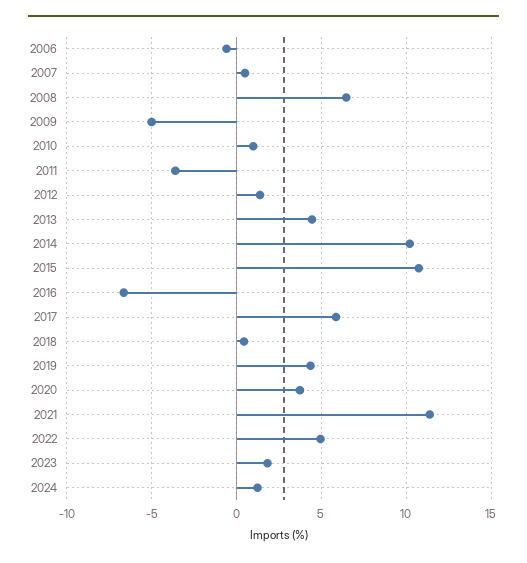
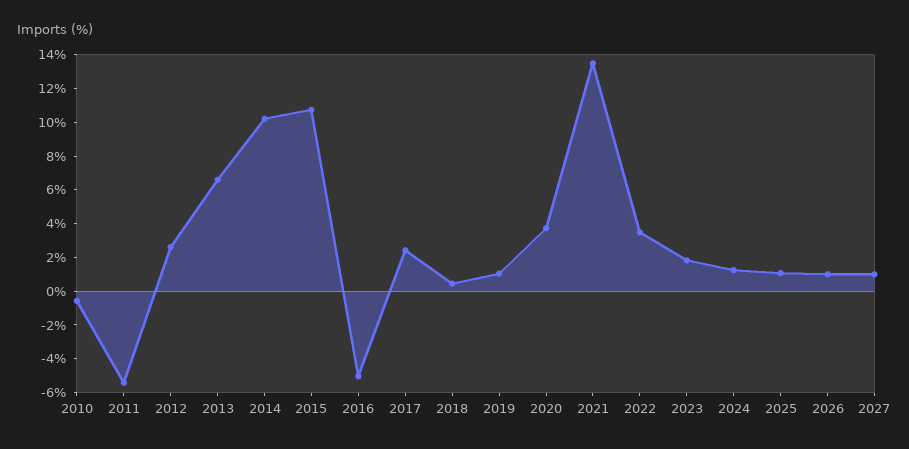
2006: -0.5 -> none
2007: 0.5 -> none
2008: 6.5 -> none
2009: -5 -> none
2010: 1 -> -0.5
2011: -3.5 -> -5.5
2012: 1.5 -> 2.5
2013: 4.5 -> 6.5
2016: -6.5 -> -5
2017: 6 -> 2.5
2019: 4.5 -> 1
2021: 11.5 -> 13.5
2022: 5 -> 3.5
2025: none -> 1
2026: none -> 1
2027: none -> 1

